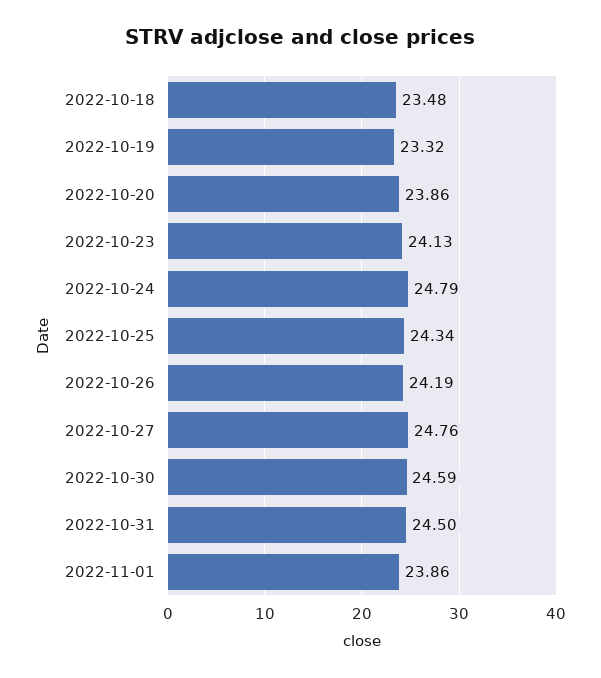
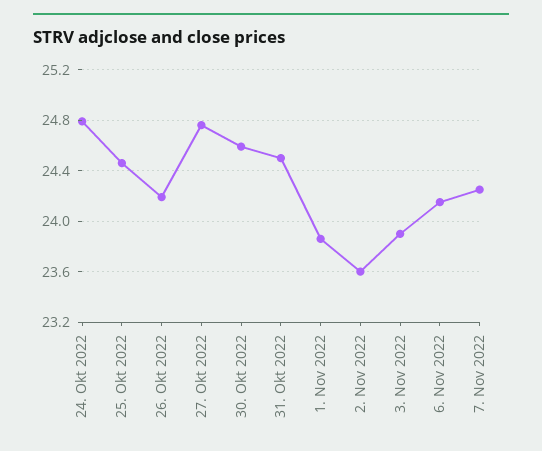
2022-10-18: 23.48 -> none
2022-10-19: 23.32 -> none
2022-10-20: 23.86 -> none
2022-10-23: 24.13 -> none
2022-10-25: 24.34 -> 24.45
2. Nov 2022: none -> 23.6
3. Nov 2022: none -> 23.9
6. Nov 2022: none -> 24.15
7. Nov 2022: none -> 24.25

